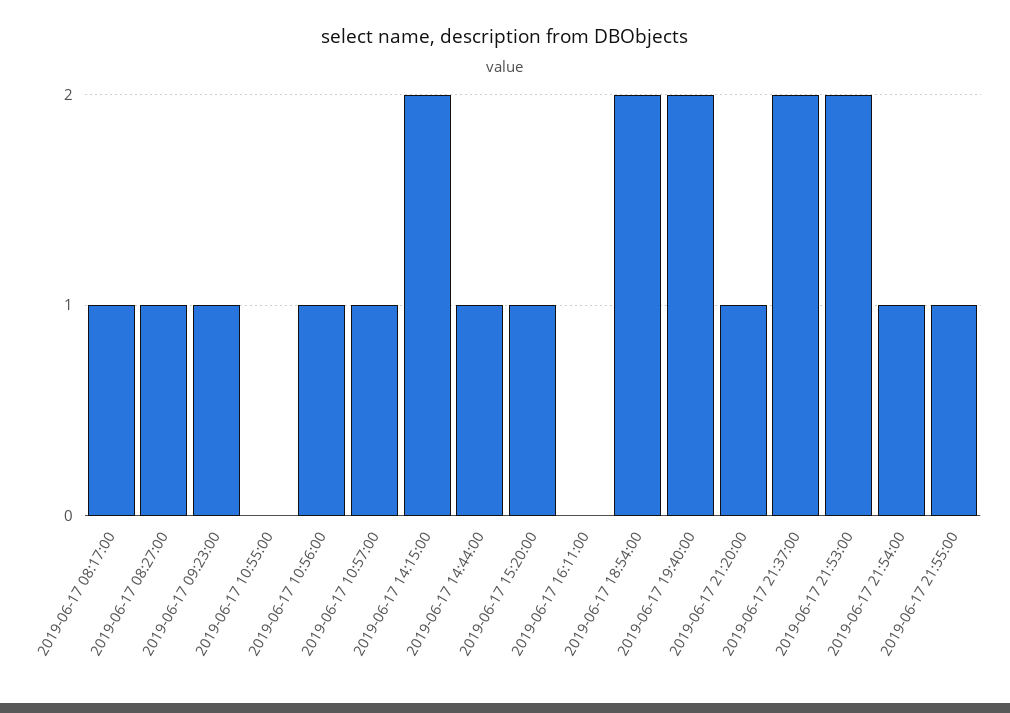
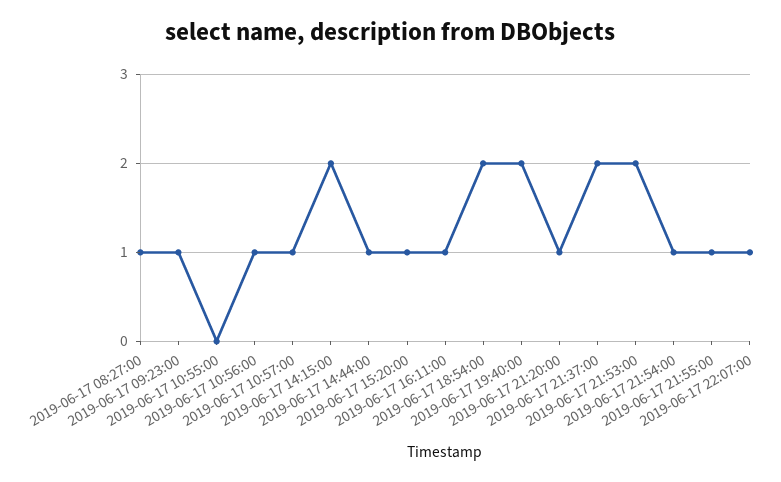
2019-06-17 08:17:00: 1 -> none
2019-06-17 16:11:00: 0 -> 1
2019-06-17 22:07:00: none -> 1

